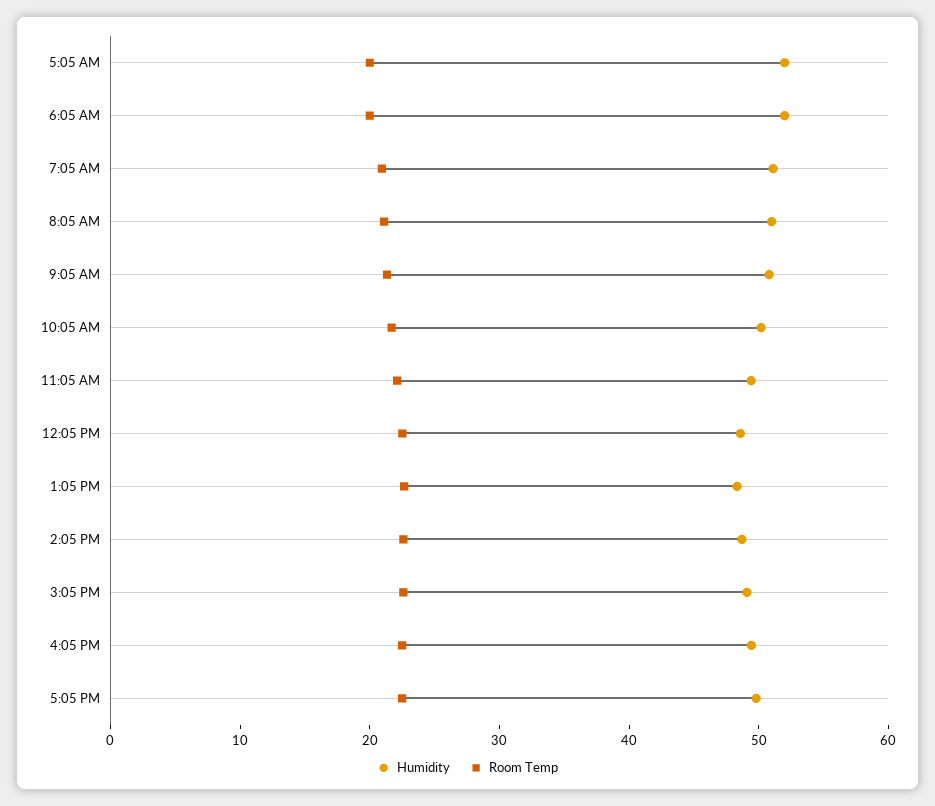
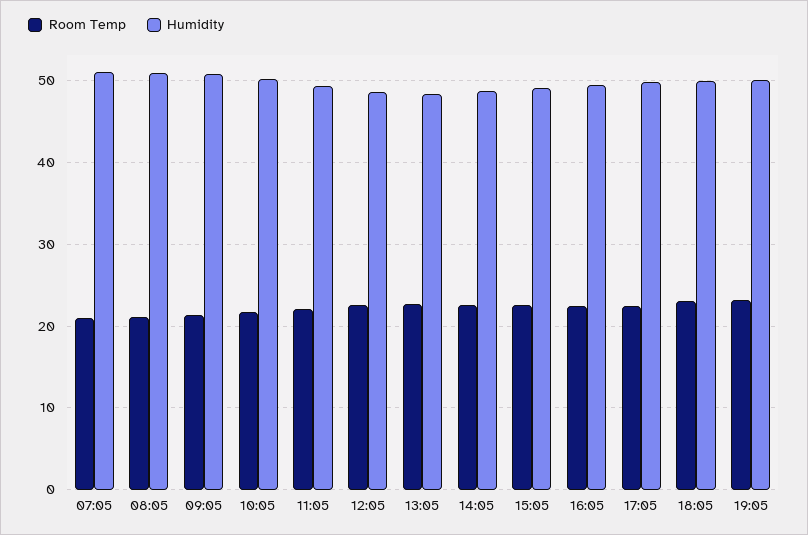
Humidity, 5:05 AM: 52 -> none
Room Temp, 5:05 AM: 20 -> none
Humidity, 6:05 AM: 52 -> none
Room Temp, 6:05 AM: 20 -> none
Room Temp, 18:05: none -> 23
Humidity, 18:05: none -> 50
Room Temp, 19:05: none -> 23
Humidity, 19:05: none -> 50

